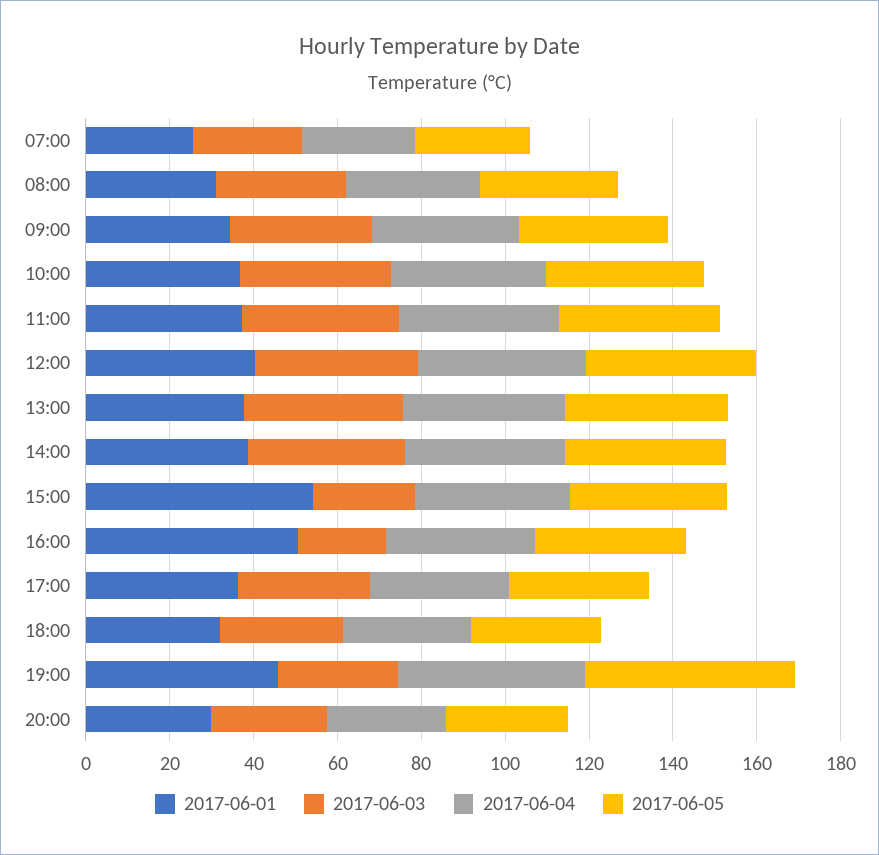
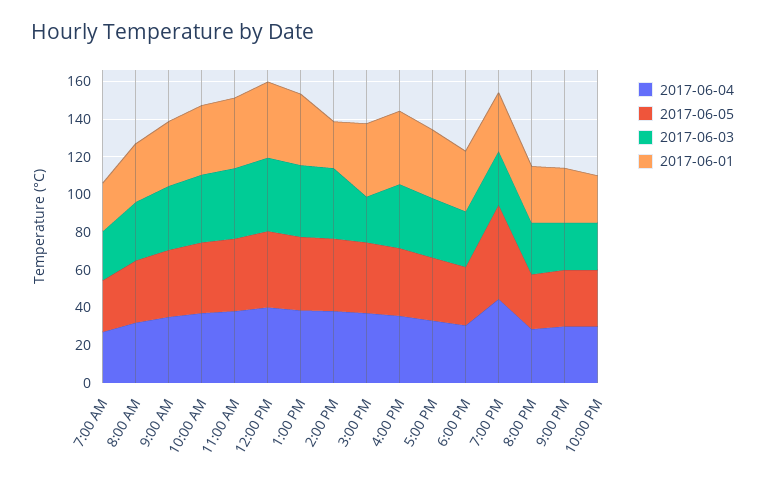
2017-06-01, 14:00: 40 -> 25
2017-06-01, 15:00: 55 -> 40
2017-06-01, 16:00: 50 -> 40
2017-06-03, 16:00: 20 -> 35
2017-06-01, 19:00: 45 -> 30
2017-06-04, 9:00 PM: none -> 30
2017-06-05, 9:00 PM: none -> 30
2017-06-03, 9:00 PM: none -> 25
2017-06-01, 9:00 PM: none -> 30
2017-06-04, 10:00 PM: none -> 30
2017-06-05, 10:00 PM: none -> 30
2017-06-03, 10:00 PM: none -> 25
2017-06-01, 10:00 PM: none -> 25

